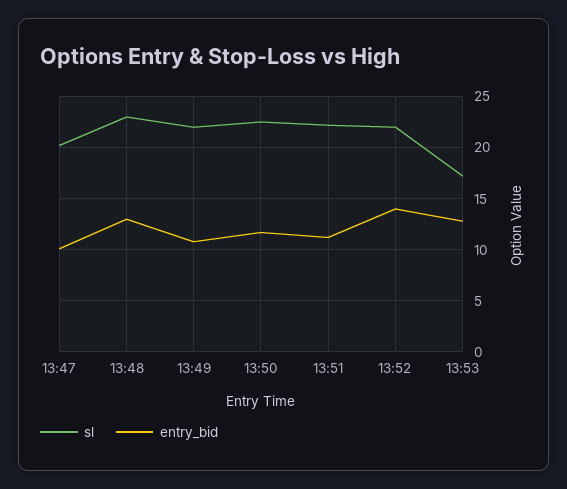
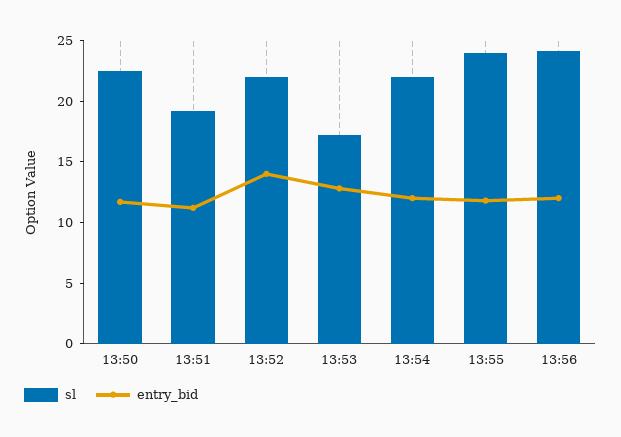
sl, 13:47: 20 -> none
entry_bid, 13:47: 10 -> none
sl, 13:48: 23 -> none
entry_bid, 13:48: 13 -> none
sl, 13:49: 22 -> none
entry_bid, 13:49: 11 -> none
sl, 13:51: 22 -> 19
sl, 13:54: none -> 22
entry_bid, 13:54: none -> 12
sl, 13:55: none -> 24
entry_bid, 13:55: none -> 12
sl, 13:56: none -> 24
entry_bid, 13:56: none -> 12

